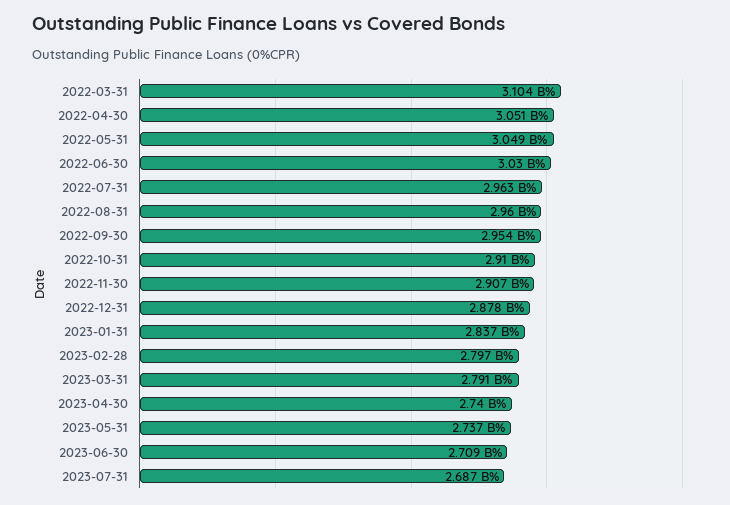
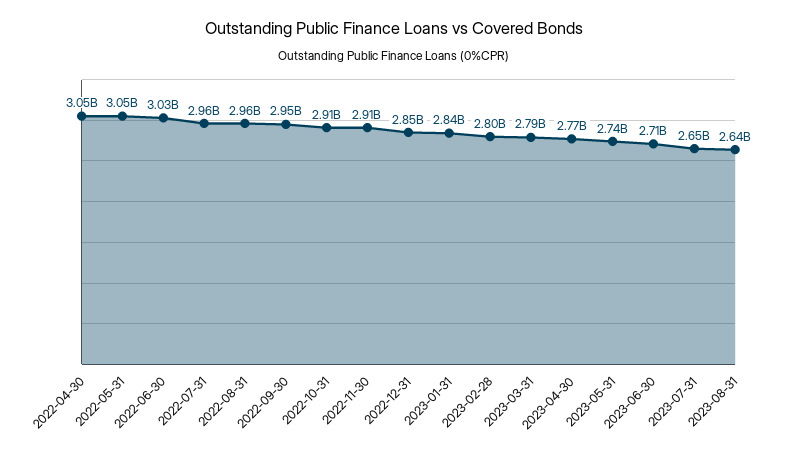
2022-03-31: 3104000000 -> none
2022-12-31: 2878000000 -> 2850000000
2023-04-30: 2740000000 -> 2770000000
2023-07-31: 2687000000 -> 2650000000
2023-08-31: none -> 2640000000

